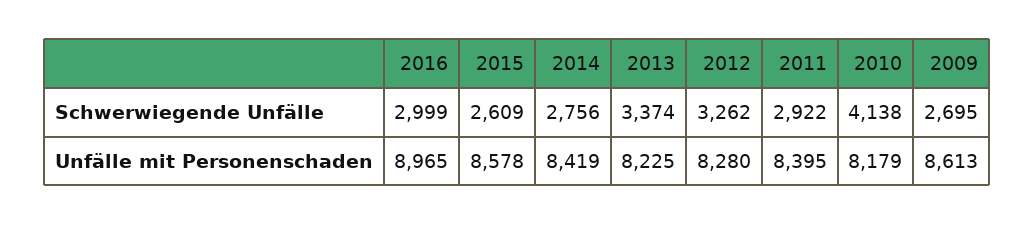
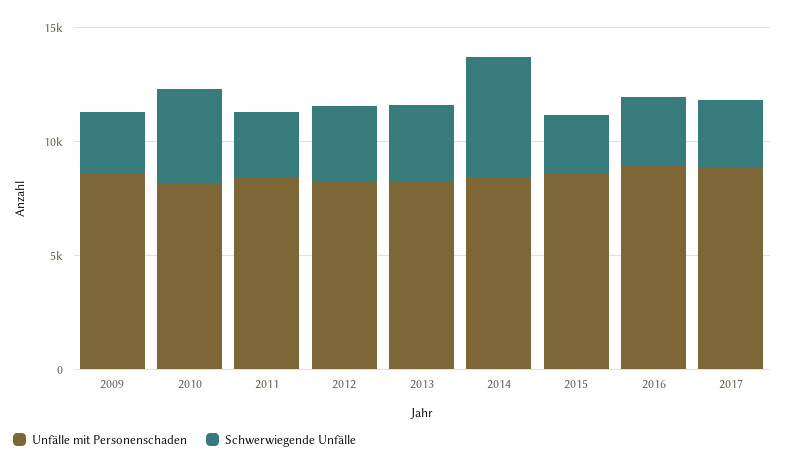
Schwerwiegende Unfälle, 2014: 2756 -> 5000
Unfälle mit Personenschaden, 2017: none -> 9000
Schwerwiegende Unfälle, 2017: none -> 3000

